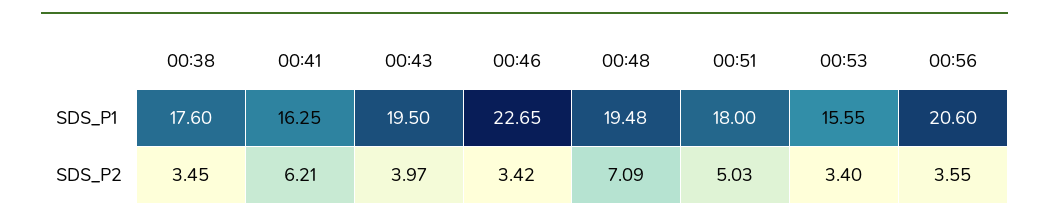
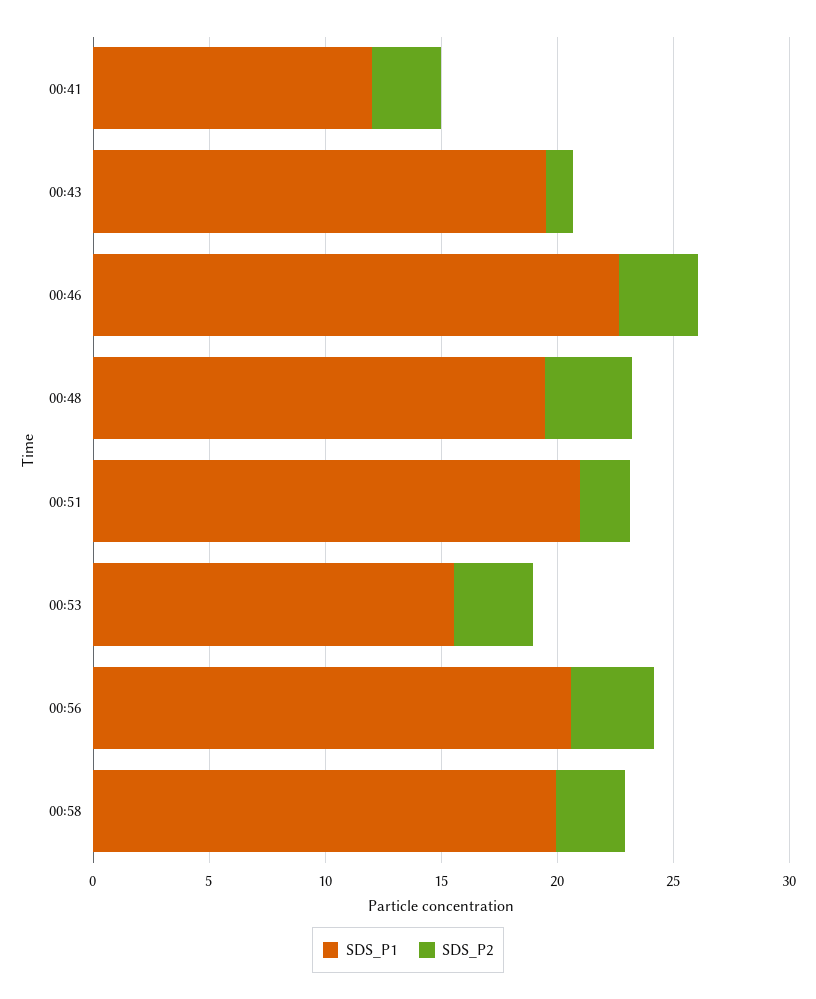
SDS_P1, 00:38: 17.6 -> none
SDS_P1, 00:41: 16.25 -> 12
SDS_P1, 00:51: 18 -> 21
SDS_P2, 00:38: 3.45 -> none
SDS_P2, 00:41: 6.21 -> 3
SDS_P2, 00:43: 3.97 -> 1
SDS_P2, 00:48: 7.09 -> 4
SDS_P2, 00:51: 5.03 -> 2
SDS_P1, 00:58: none -> 20
SDS_P2, 00:58: none -> 3

